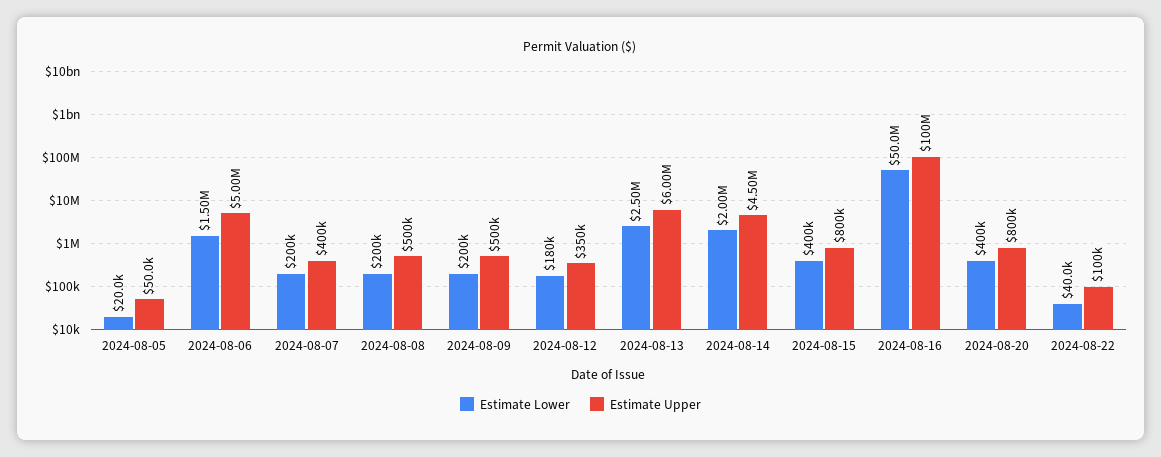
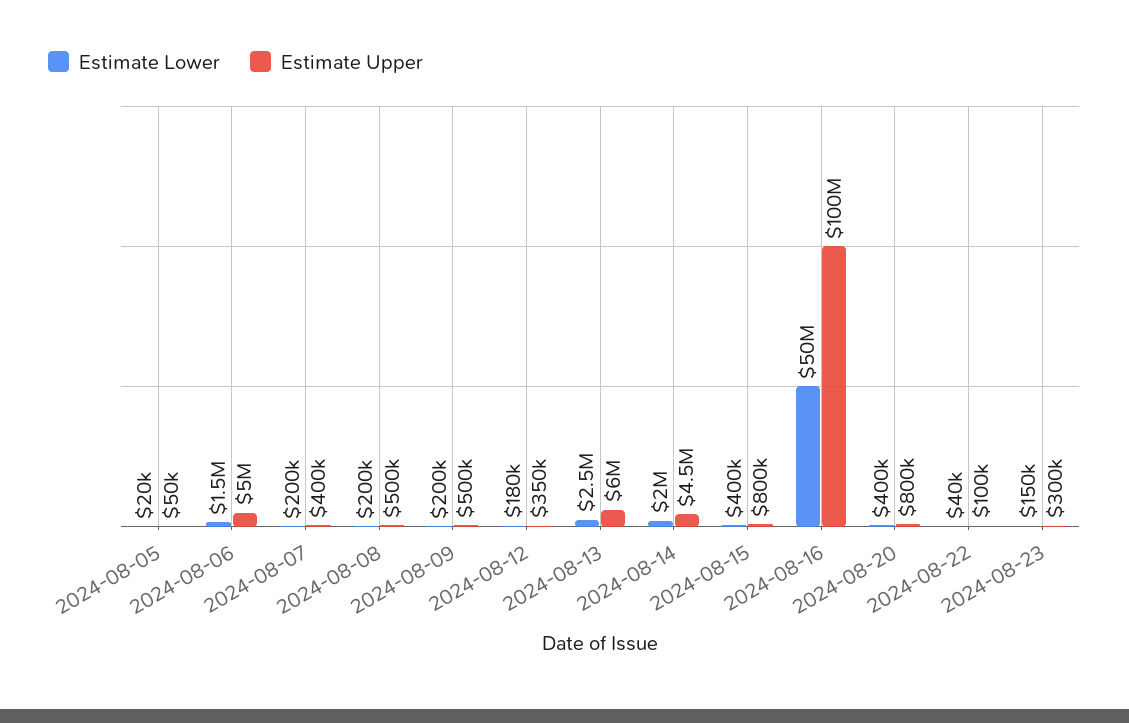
Estimate Lower, 2024-08-23: none -> 150000
Estimate Upper, 2024-08-23: none -> 300000

